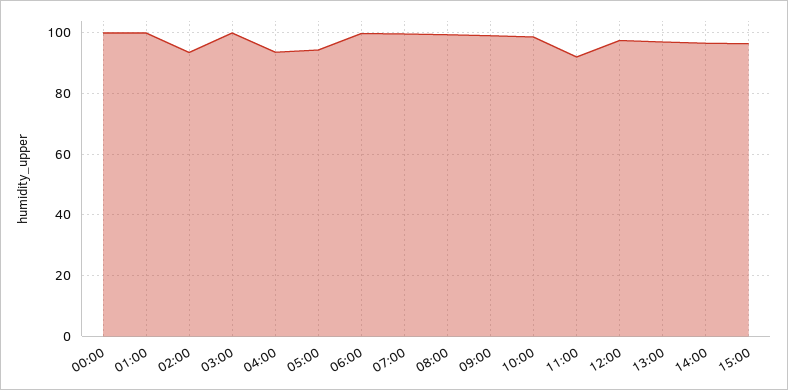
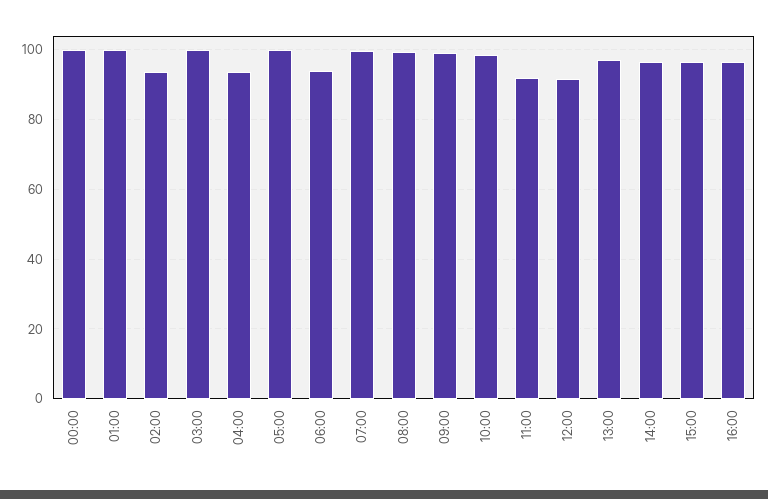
05:00: 94 -> 100
06:00: 100 -> 94
12:00: 98 -> 92
16:00: none -> 96

